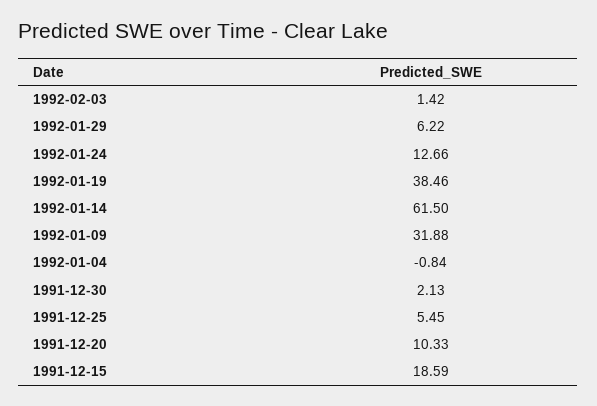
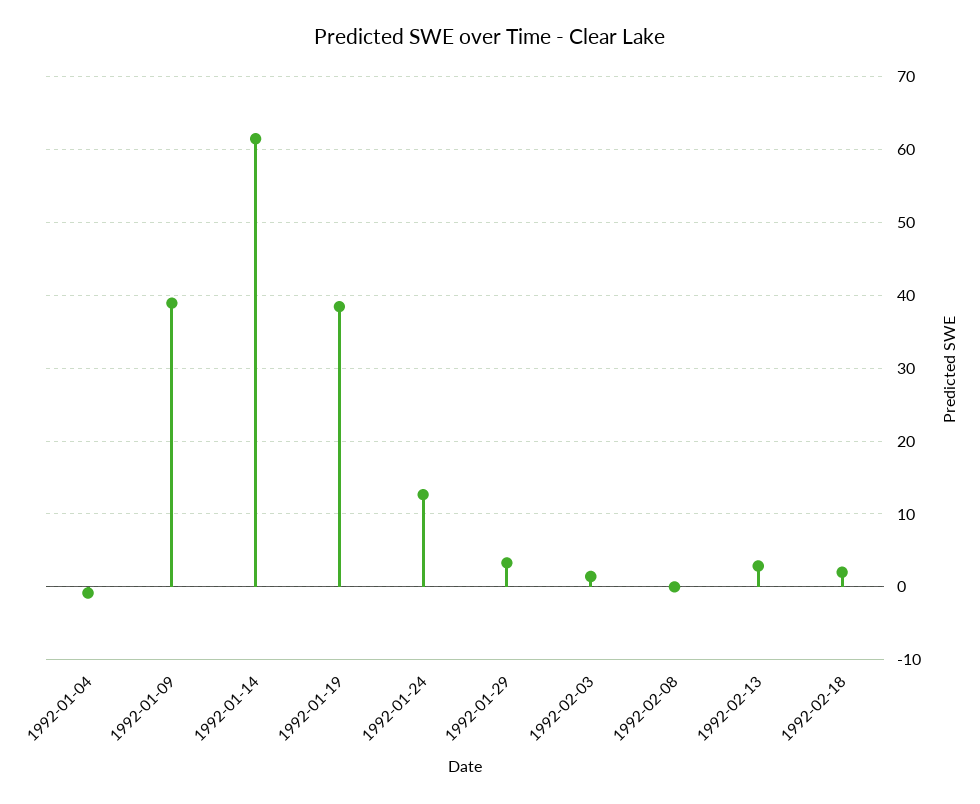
1992-01-29: 6.22 -> 3
1992-01-09: 31.88 -> 39
1991-12-30: 2.13 -> none
1991-12-25: 5.45 -> none
1991-12-20: 10.33 -> none
1991-12-15: 18.59 -> none
1992-02-08: none -> 0
1992-02-13: none -> 3
1992-02-18: none -> 2

